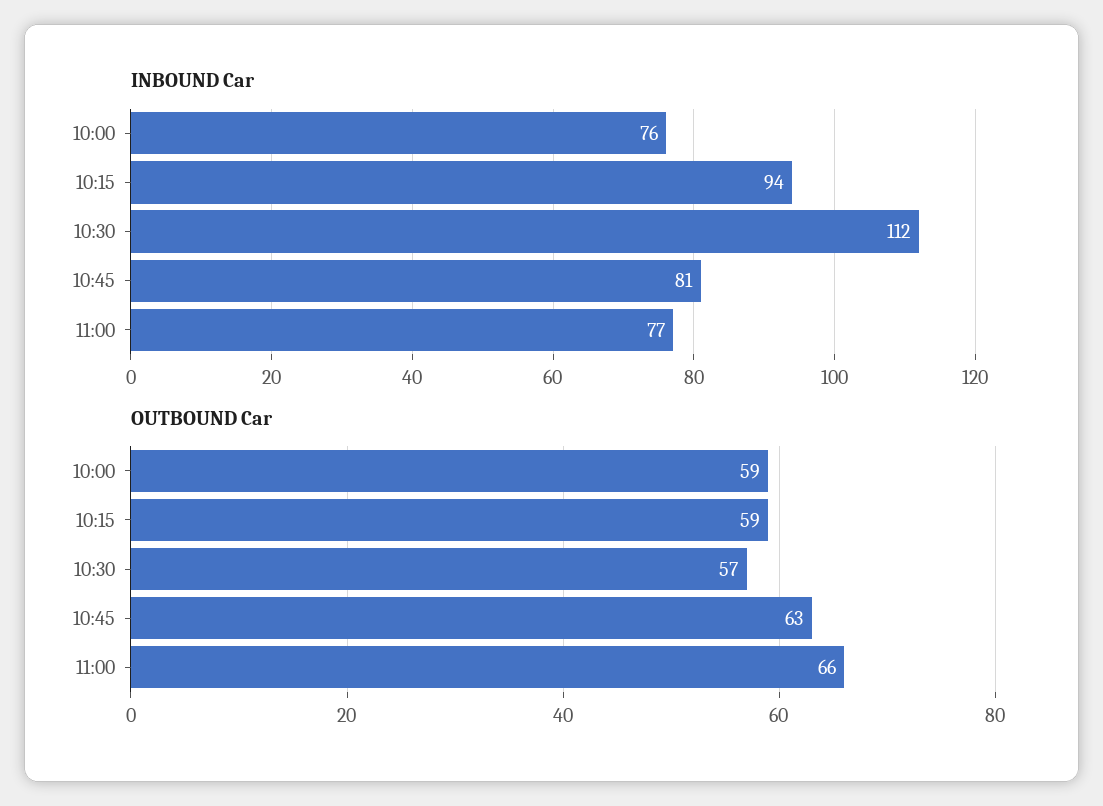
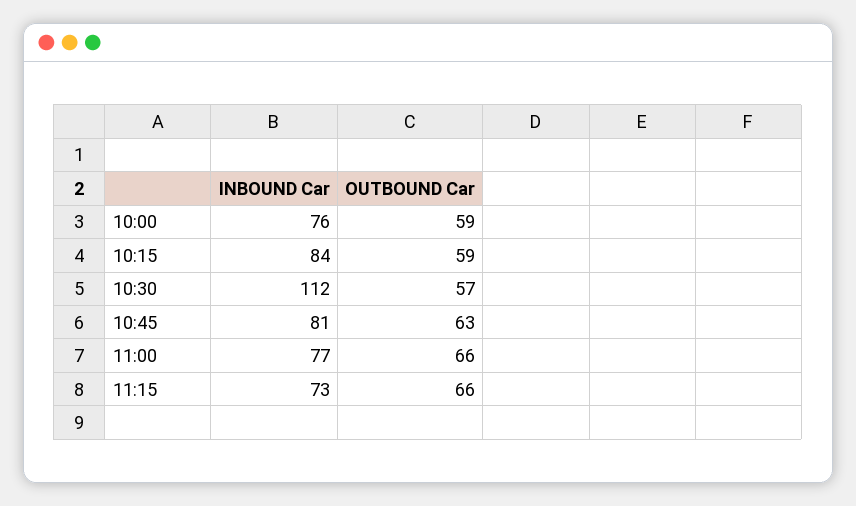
INBOUND Car, 10:15: 94 -> 84
INBOUND Car, 11:15: none -> 73
OUTBOUND Car, 11:15: none -> 66

